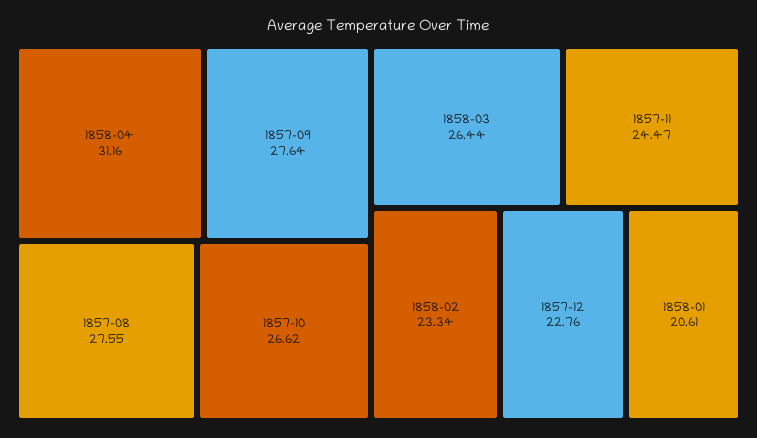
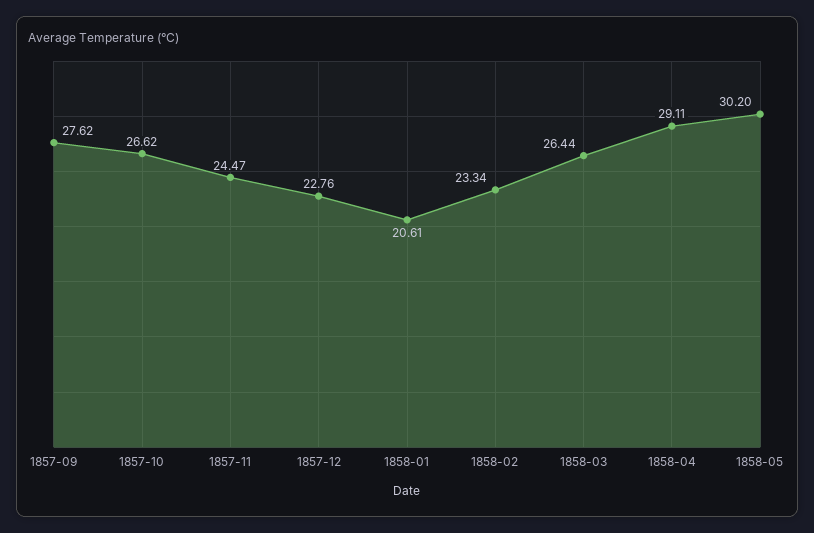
1858-04: 31.16 -> 29.11
1857-09: 27.64 -> 27.62
1857-08: 27.55 -> none
1858-05: none -> 30.2

